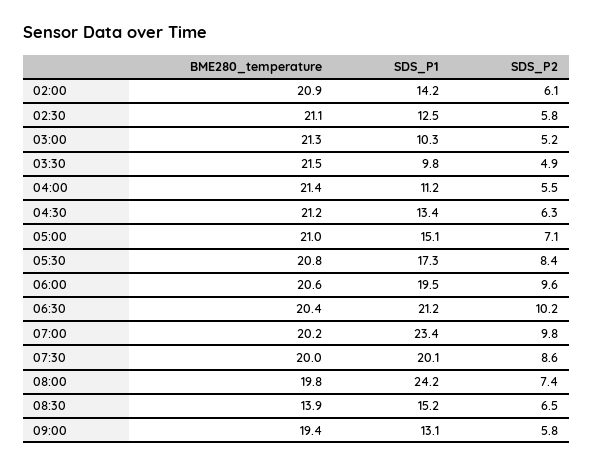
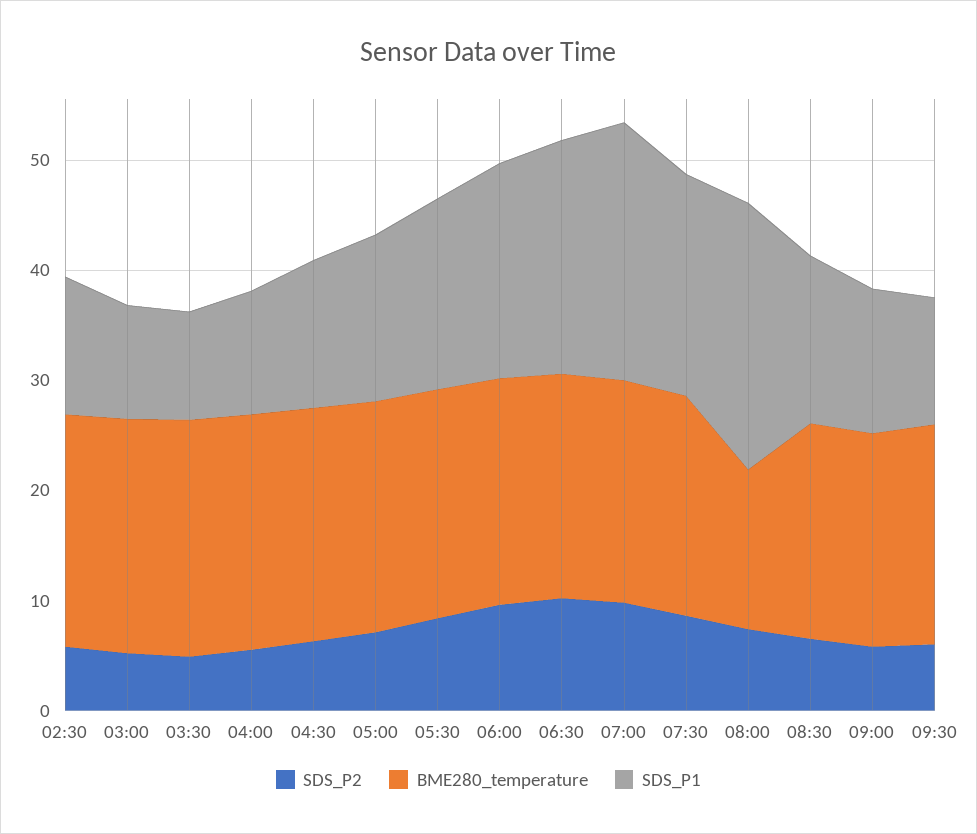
BME280_temperature, 02:00: 20.9 -> none
SDS_P1, 02:00: 14.2 -> none
SDS_P2, 02:00: 6.1 -> none
BME280_temperature, 08:00: 19.8 -> 14
BME280_temperature, 08:30: 13.9 -> 20
SDS_P2, 09:30: none -> 6
BME280_temperature, 09:30: none -> 20
SDS_P1, 09:30: none -> 12

